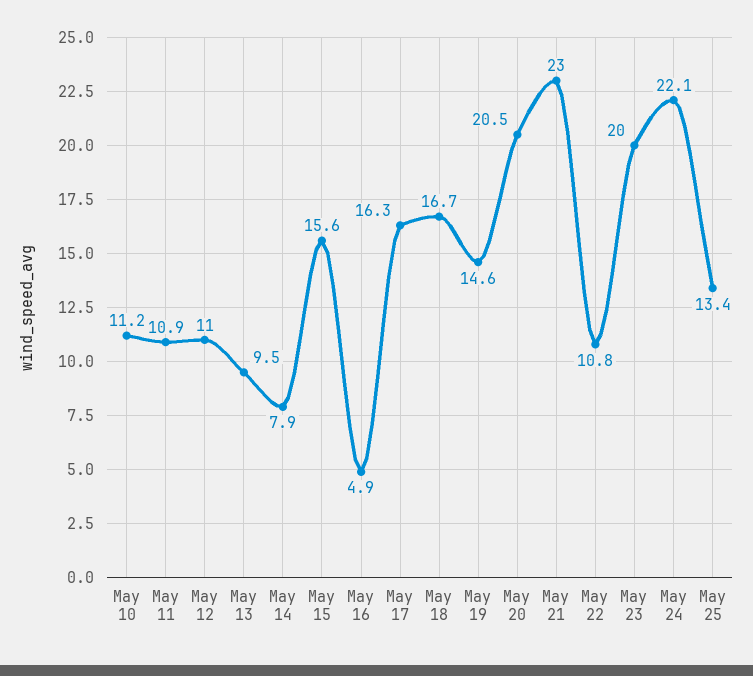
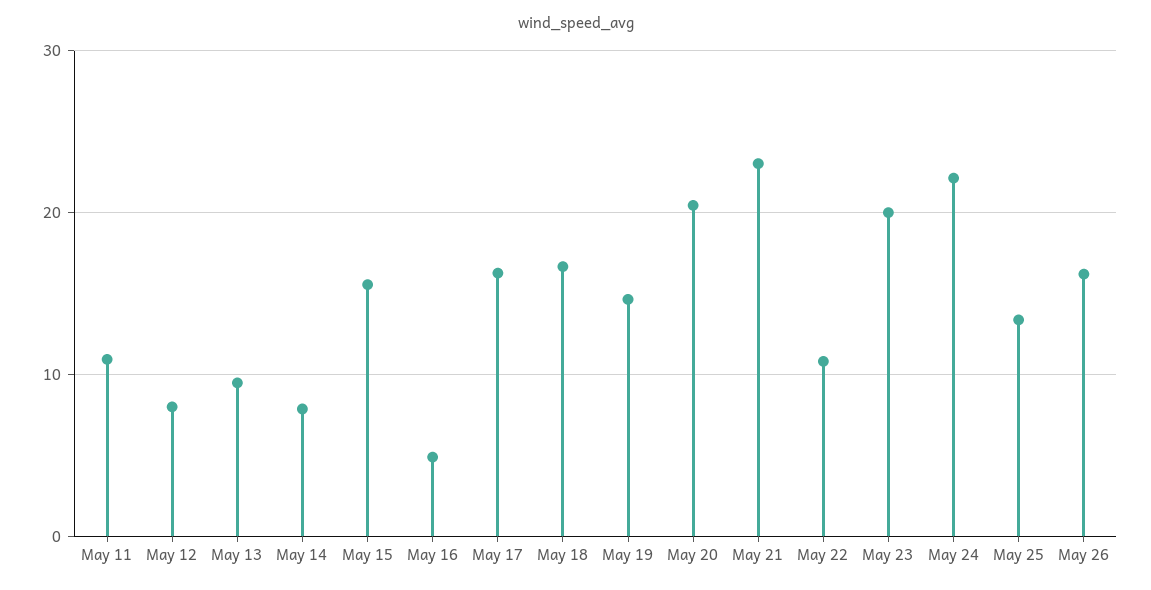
May 10: 11.2 -> none
May 12: 11 -> 8
May 26: none -> 16

